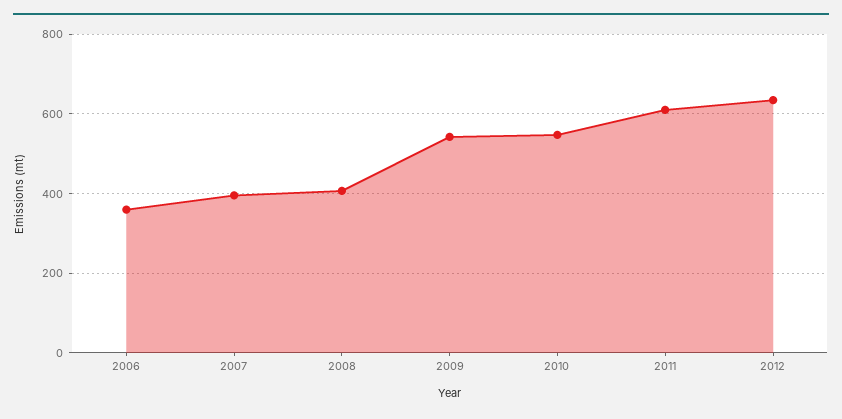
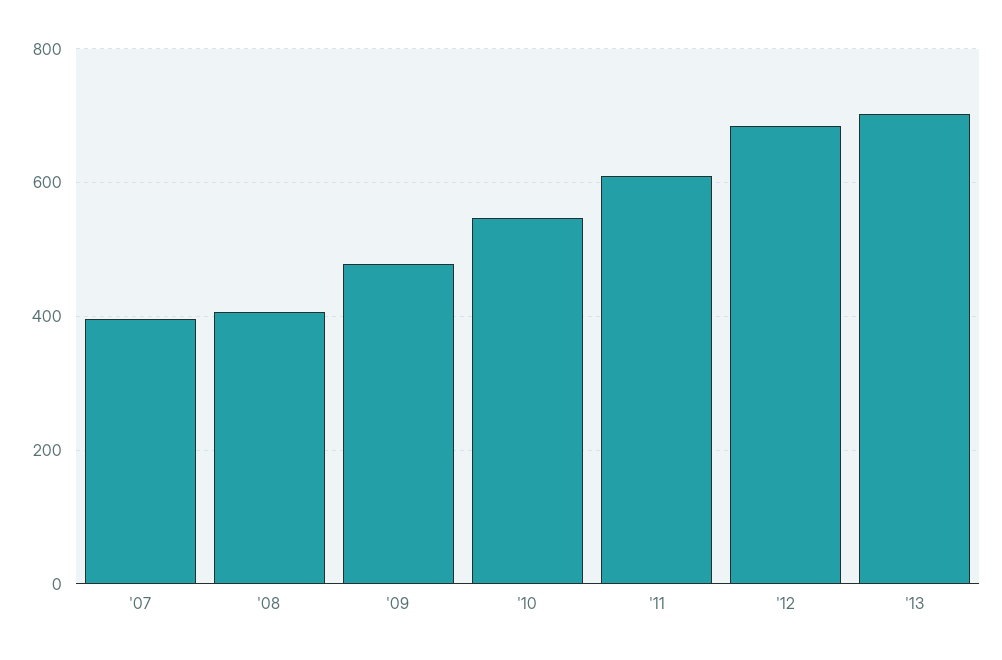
2006: 360 -> none
2009: 540 -> 480
2012: 640 -> 680
'13: none -> 700

